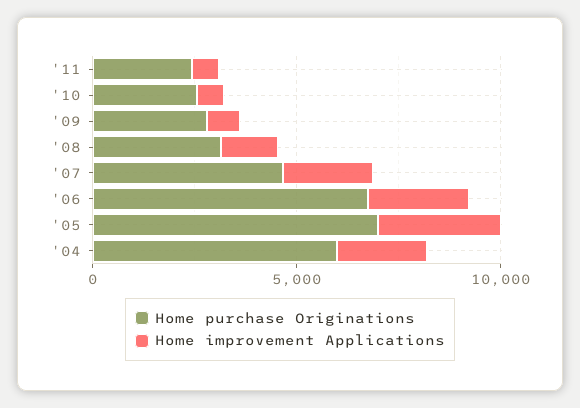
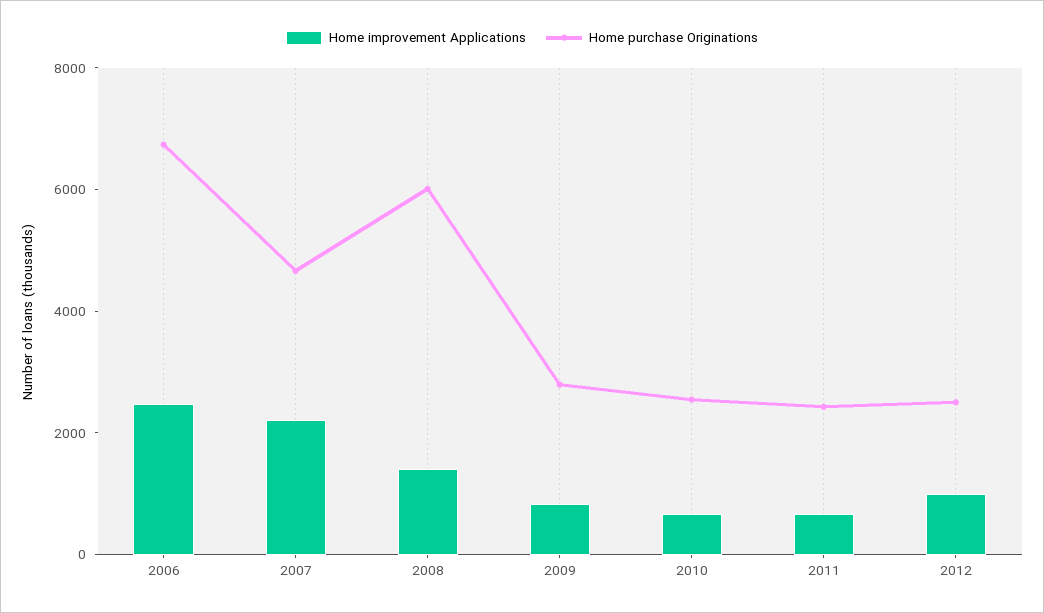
Home purchase Originations, '08: 3000 -> 6000
Home purchase Originations, '05: 7000 -> none
Home improvement Applications, '05: 3000 -> none
Home purchase Originations, '04: 6000 -> none
Home improvement Applications, '04: 2000 -> none
Home improvement Applications, 2012: none -> 1000
Home purchase Originations, 2012: none -> 2500

